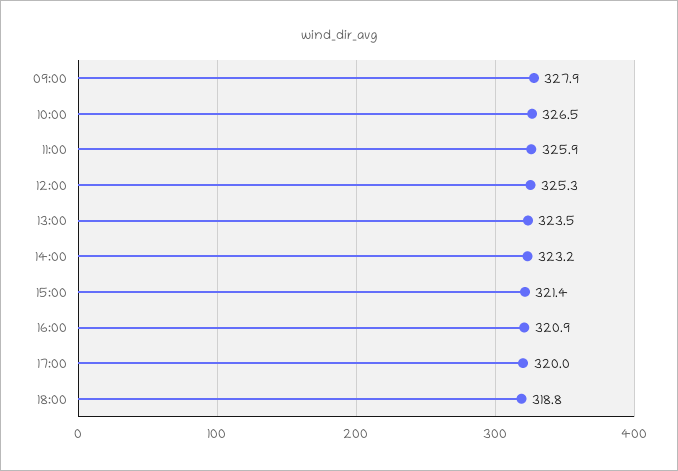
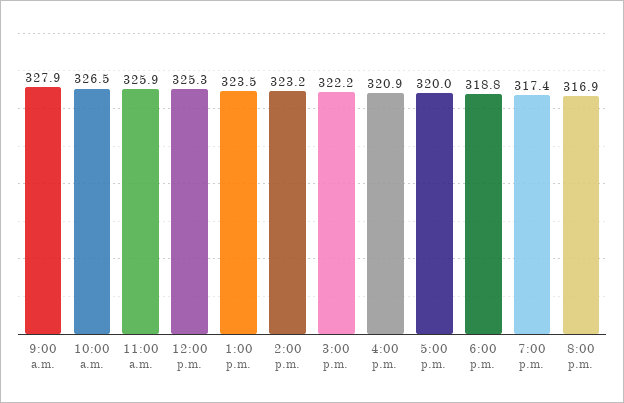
15:00: 321.4 -> 322.2
7:00 p.m.: none -> 317.4
8:00 p.m.: none -> 316.9

